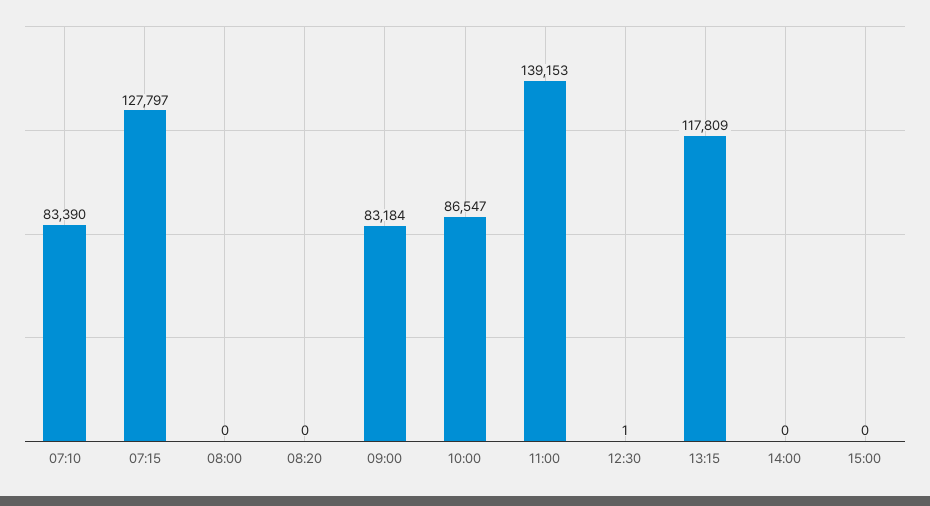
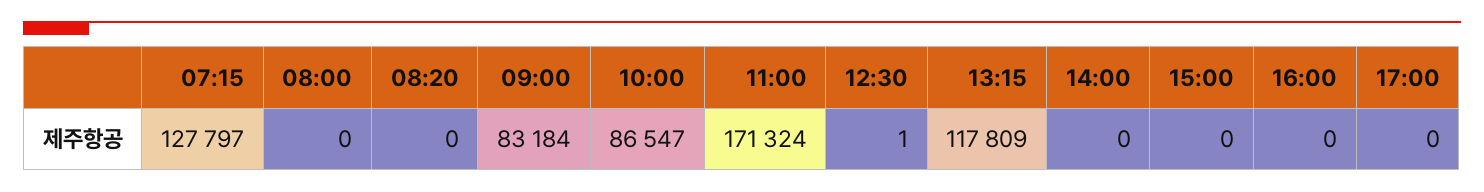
07:10: 83390 -> none
11:00: 139153 -> 171324
16:00: none -> 0
17:00: none -> 0

